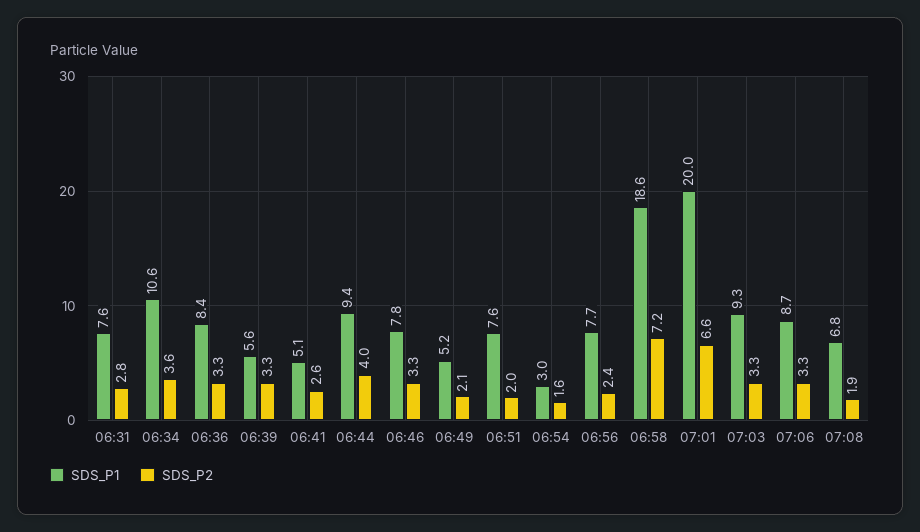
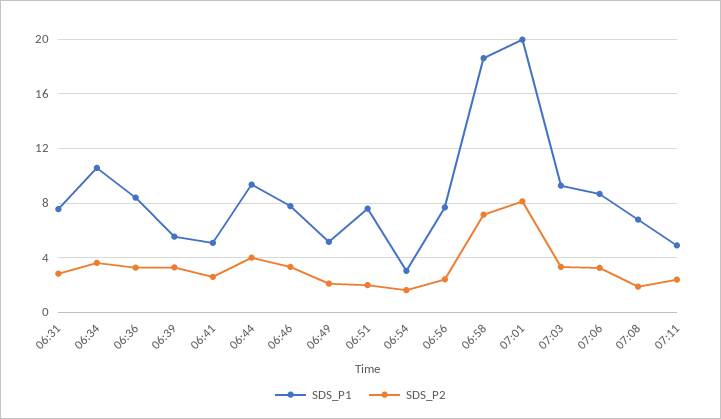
SDS_P2, 07:01: 6.6 -> 8
SDS_P1, 07:11: none -> 5
SDS_P2, 07:11: none -> 2.5

